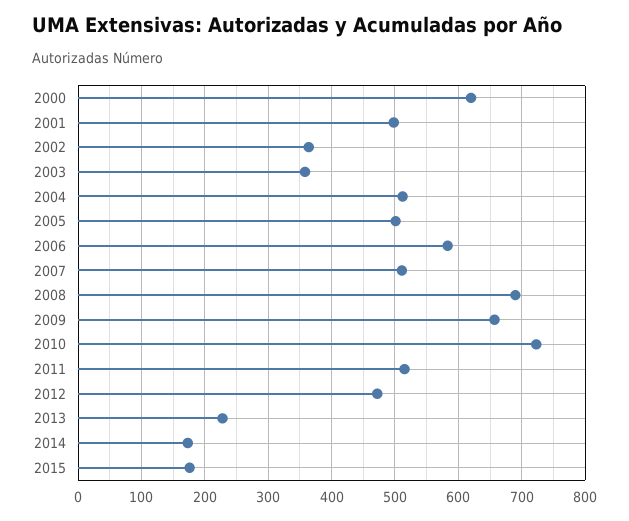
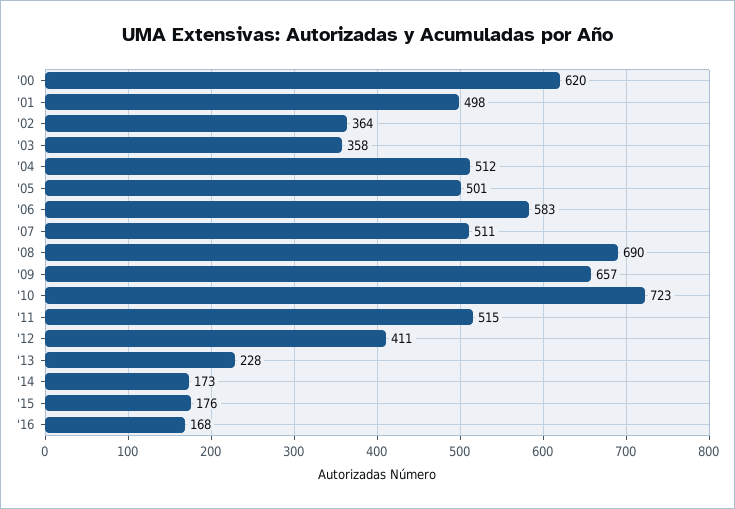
2012: 470 -> 411
'16: none -> 168

